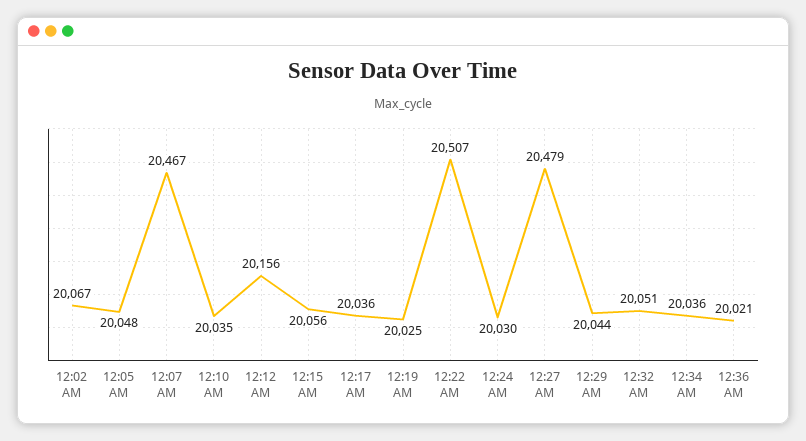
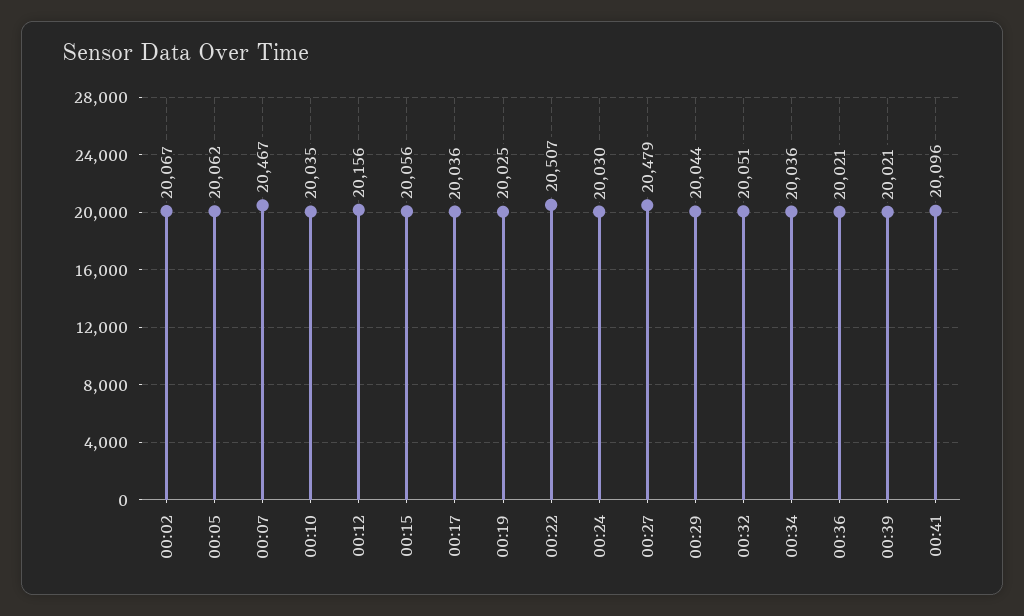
12:05 AM: 20048 -> 20062
00:39: none -> 20021
00:41: none -> 20096

